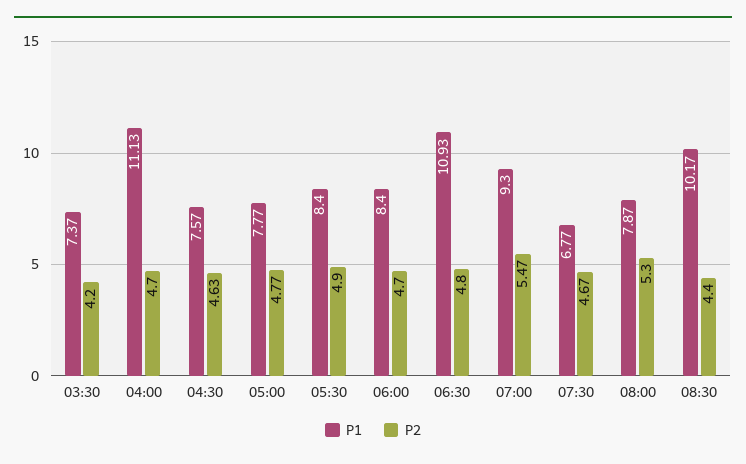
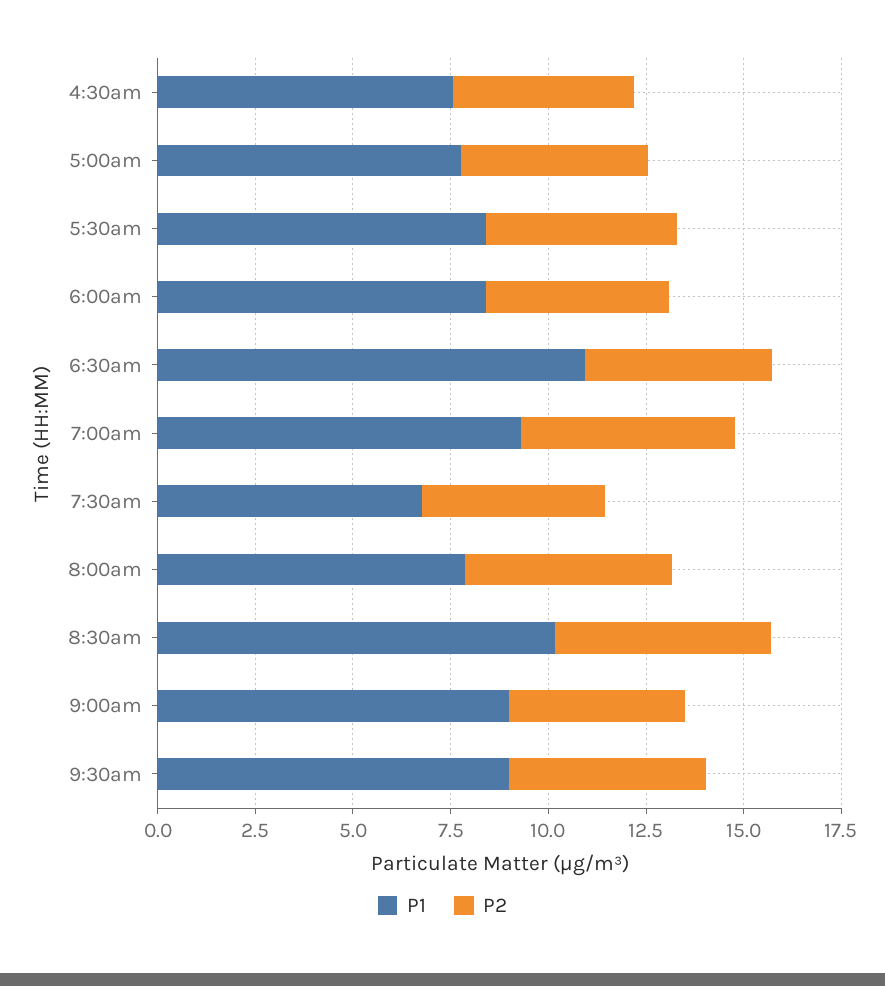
P1, 03:30: 7.37 -> none
P2, 03:30: 4.2 -> none
P1, 04:00: 11.13 -> none
P2, 04:00: 4.7 -> none
P2, 08:30: 4.4 -> 5.5
P1, 9:00am: none -> 9
P2, 9:00am: none -> 4.5
P1, 9:30am: none -> 9
P2, 9:30am: none -> 5

